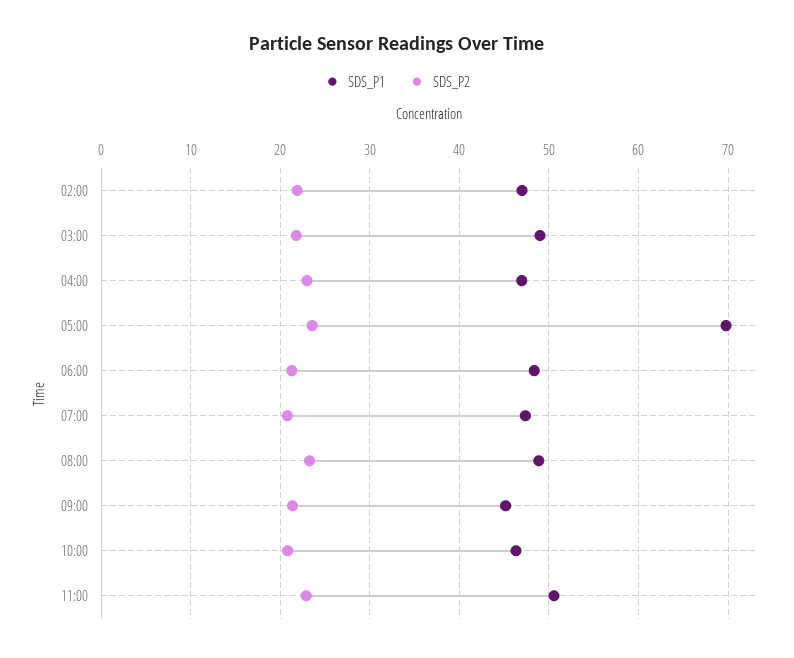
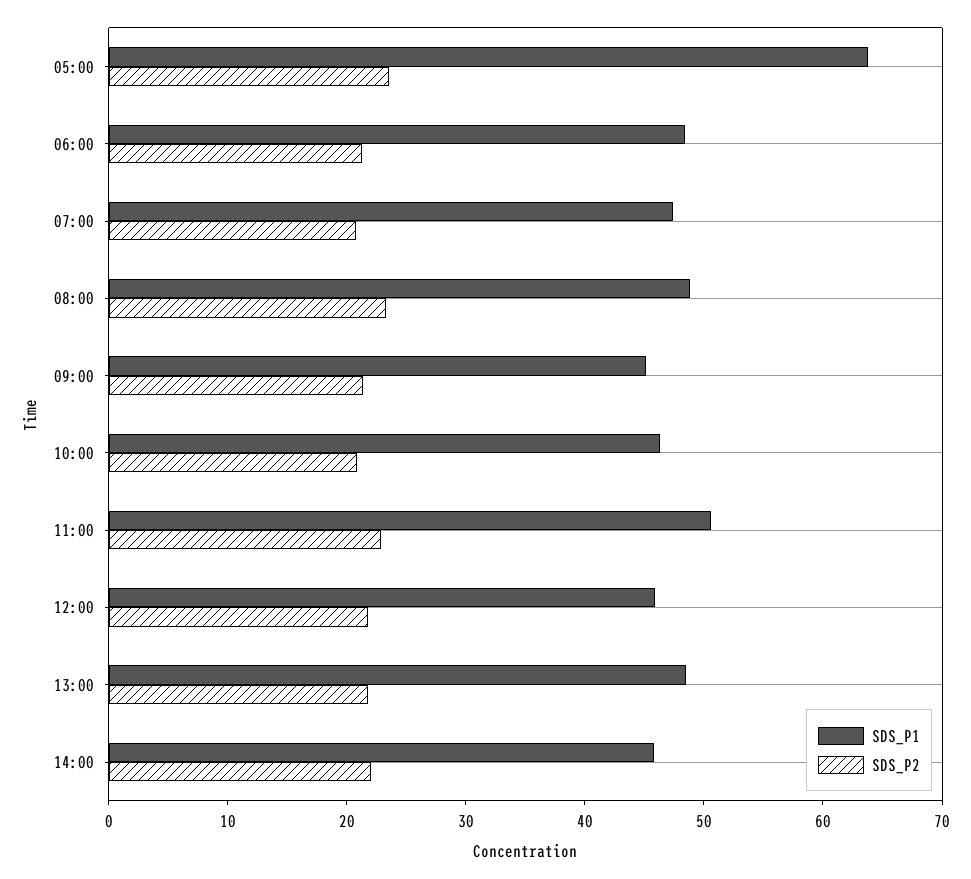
SDS_P1, 02:00: 47 -> none
SDS_P2, 02:00: 22 -> none
SDS_P1, 03:00: 49 -> none
SDS_P2, 03:00: 22 -> none
SDS_P1, 04:00: 47 -> none
SDS_P2, 04:00: 23 -> none
SDS_P1, 05:00: 70 -> 64
SDS_P1, 12:00: none -> 46
SDS_P2, 12:00: none -> 22
SDS_P1, 13:00: none -> 48
SDS_P2, 13:00: none -> 22
SDS_P1, 14:00: none -> 46
SDS_P2, 14:00: none -> 22

